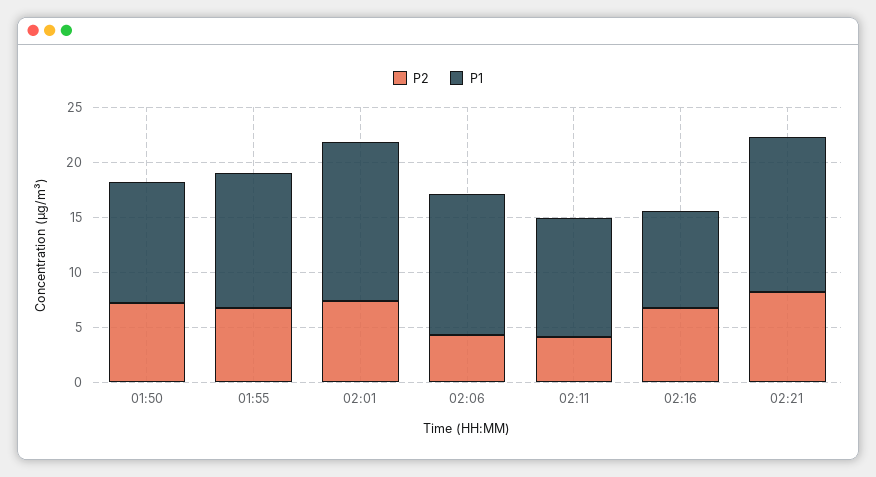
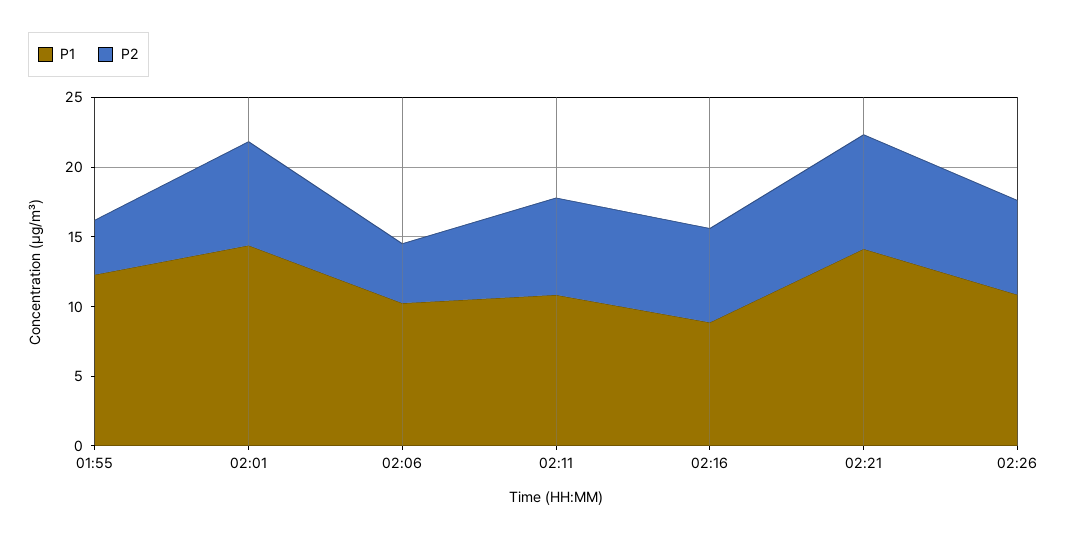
P2, 01:50: 7 -> none
P1, 01:50: 11 -> none
P2, 01:55: 7 -> 4
P1, 02:06: 13 -> 10
P2, 02:11: 4 -> 7
P1, 02:26: none -> 11
P2, 02:26: none -> 7

